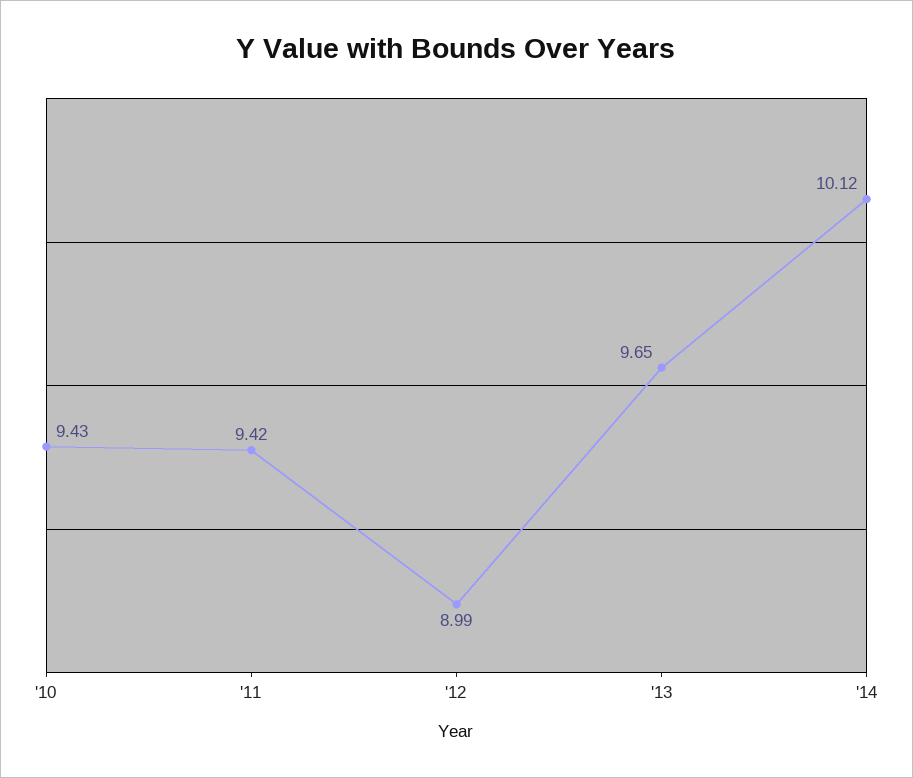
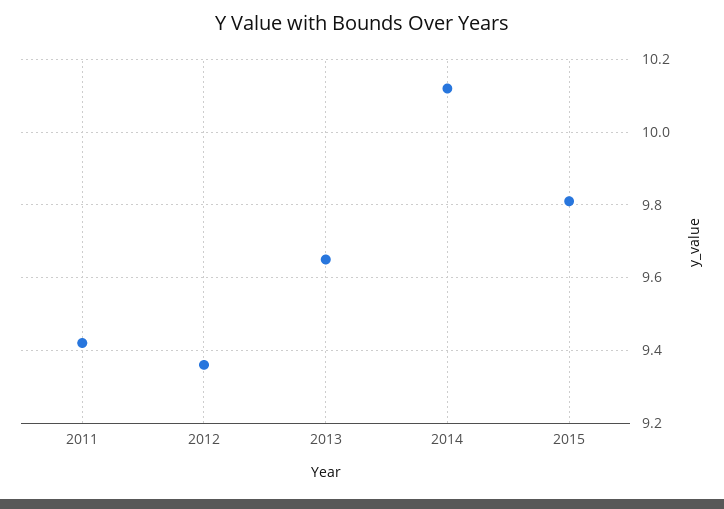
'10: 9.43 -> none
'12: 8.99 -> 9.35
2015: none -> 9.8

